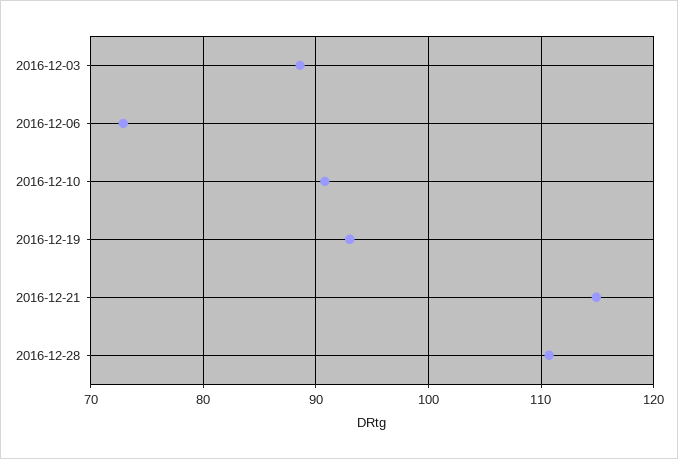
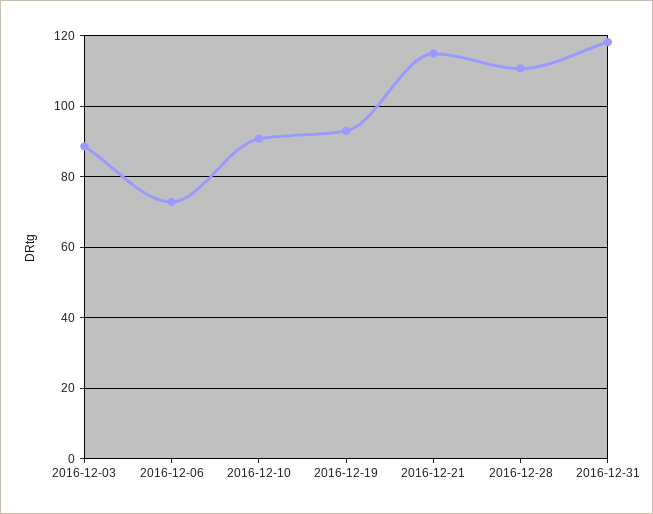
2016-12-31: none -> 118

